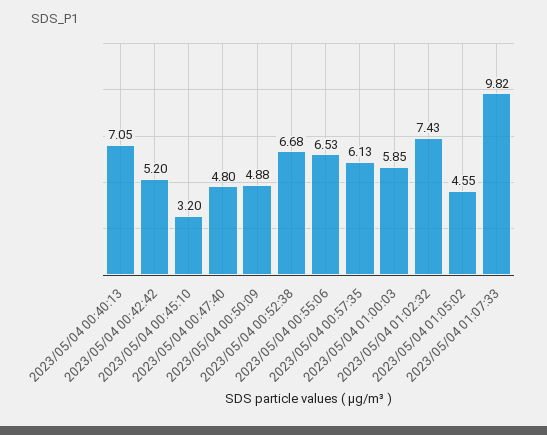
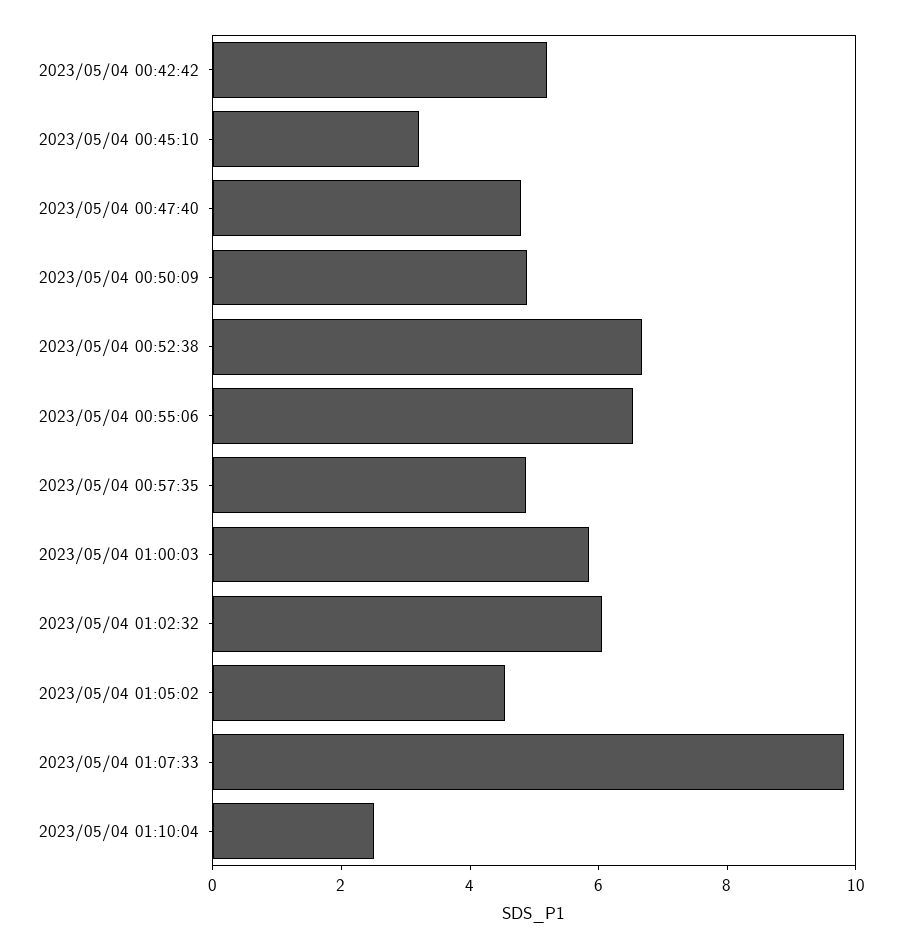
2023/05/04 00:40:13: 7.05 -> none
2023/05/04 00:57:35: 6.13 -> 5
2023/05/04 01:02:32: 7.43 -> 6
2023/05/04 01:10:04: none -> 2.5

